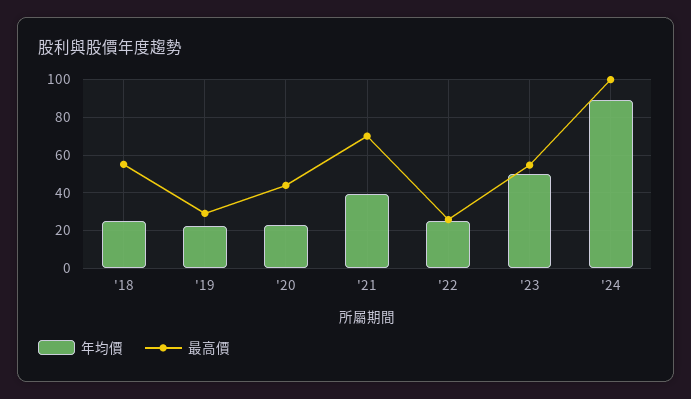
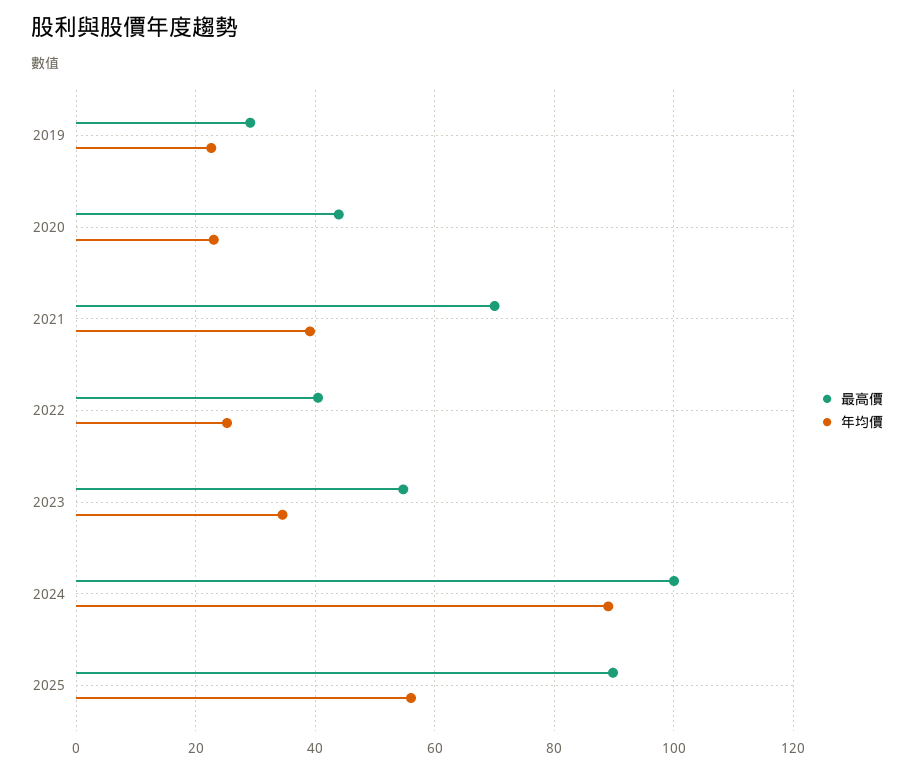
年均價, '18: 25 -> none
最高價, '18: 55 -> none
最高價, '22: 25 -> 40
年均價, '23: 50 -> 34
最高價, 2025: none -> 90
年均價, 2025: none -> 56

